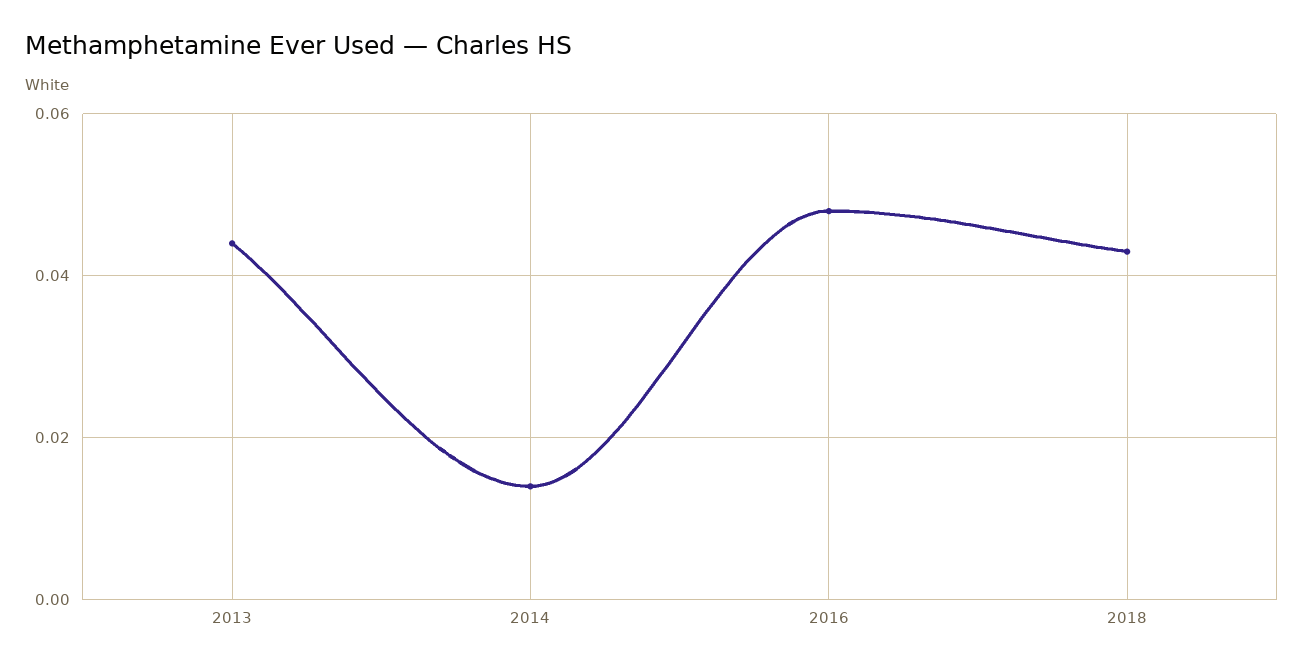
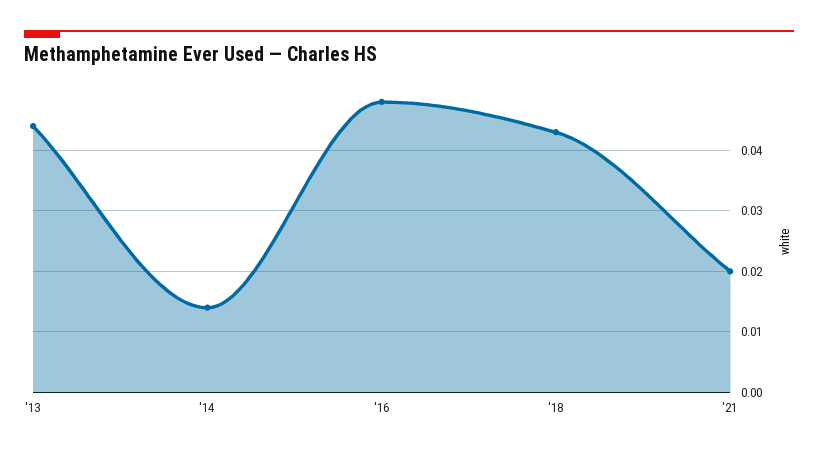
'21: none -> 0.02

